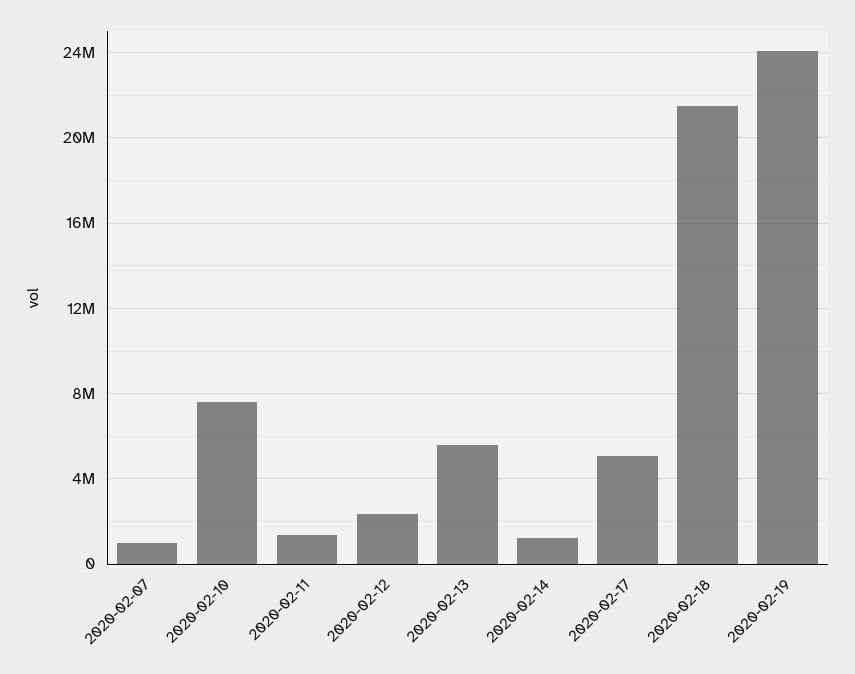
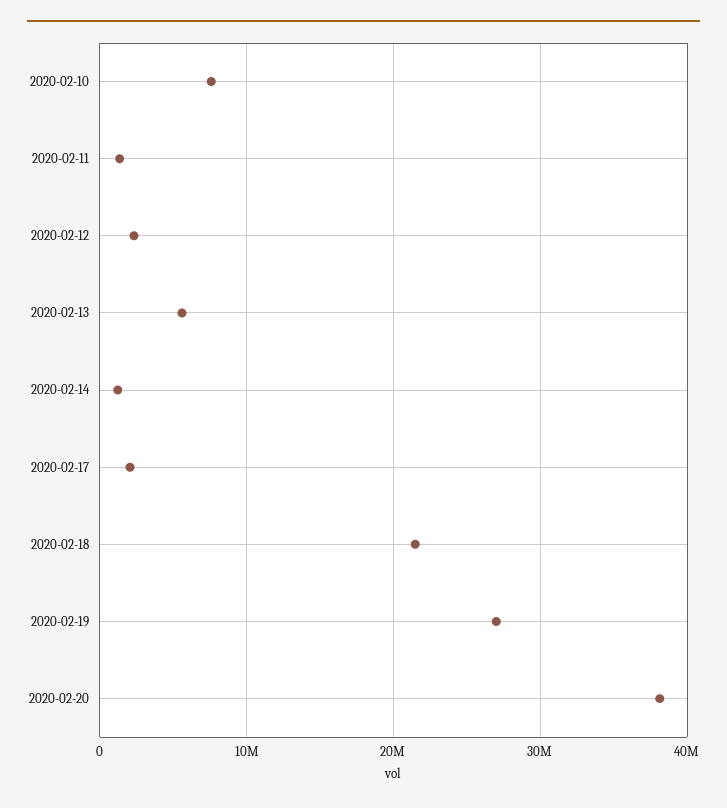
2020-02-07: 1000000 -> none
2020-02-17: 5000000 -> 2000000
2020-02-19: 24000000 -> 27000000
2020-02-20: none -> 38000000

